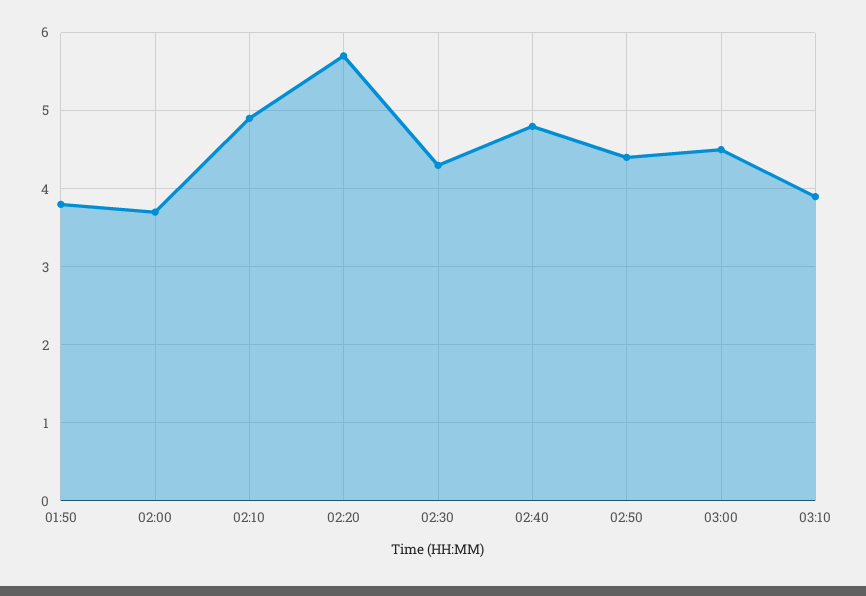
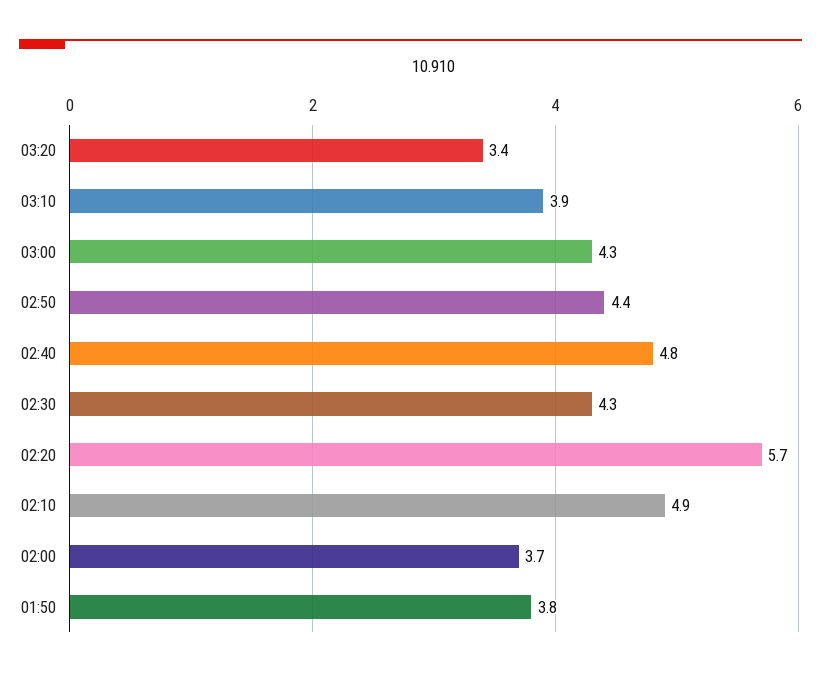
03:00: 4.5 -> 4.3
03:20: none -> 3.4

